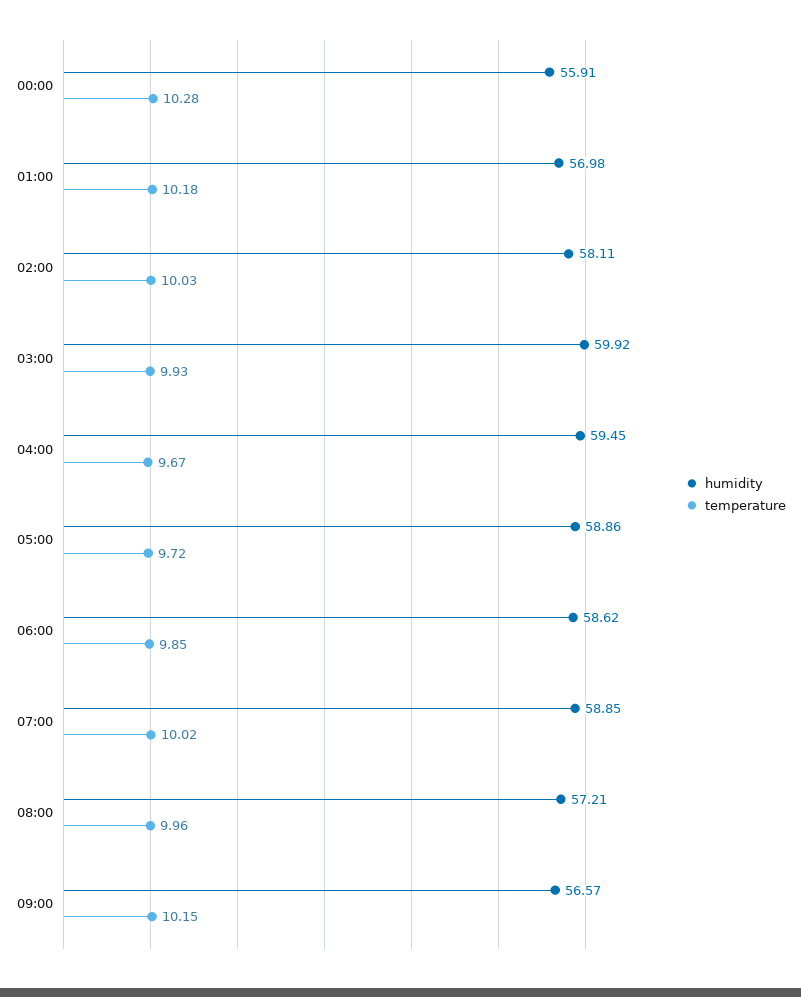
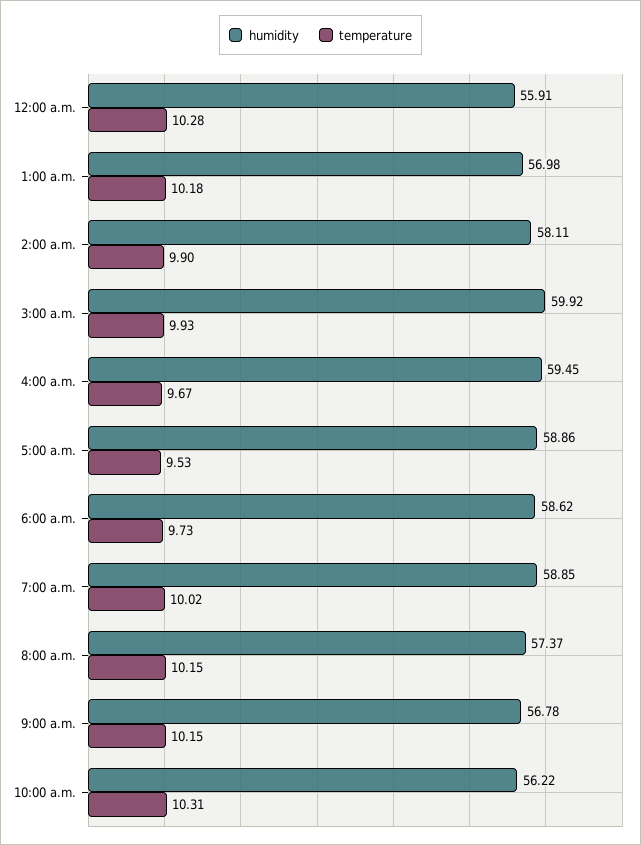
temperature, 02:00: 10.03 -> 9.9
temperature, 05:00: 9.72 -> 9.53
temperature, 06:00: 9.85 -> 9.73
humidity, 08:00: 57.21 -> 57.37
temperature, 08:00: 9.96 -> 10.15
humidity, 09:00: 56.57 -> 56.78
humidity, 10:00 a.m.: none -> 56.22
temperature, 10:00 a.m.: none -> 10.31

